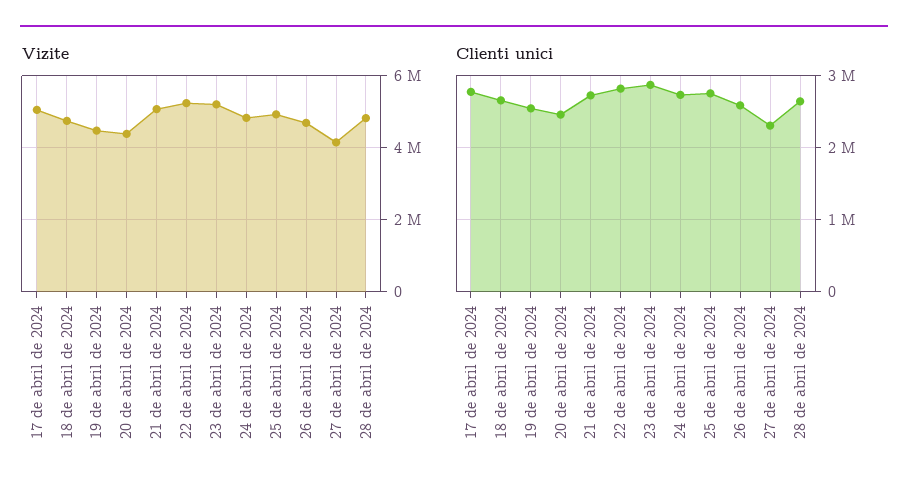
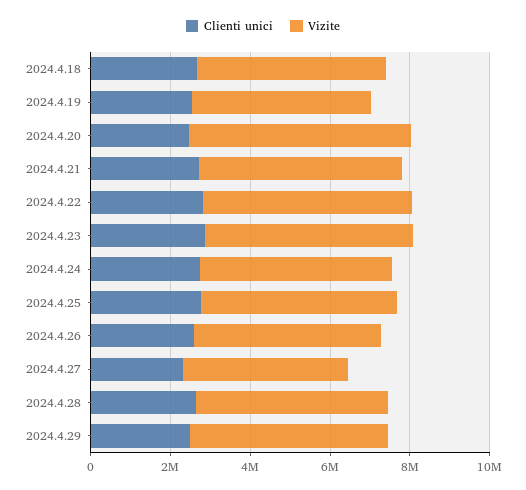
Vizite, 17 de abril de 2024: 5000000 -> none
Vizite, 20 de abril de 2024: 4400000 -> 5500000
Clienti unici, 17 de abril de 2024: 2800000 -> none
Clienti unici, 2024.4.29: none -> 2500000
Vizite, 2024.4.29: none -> 5000000

